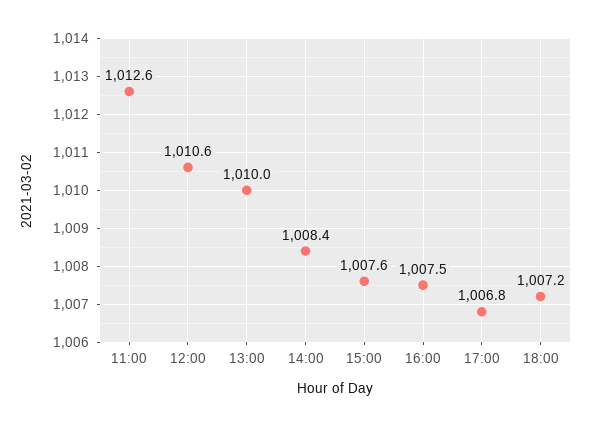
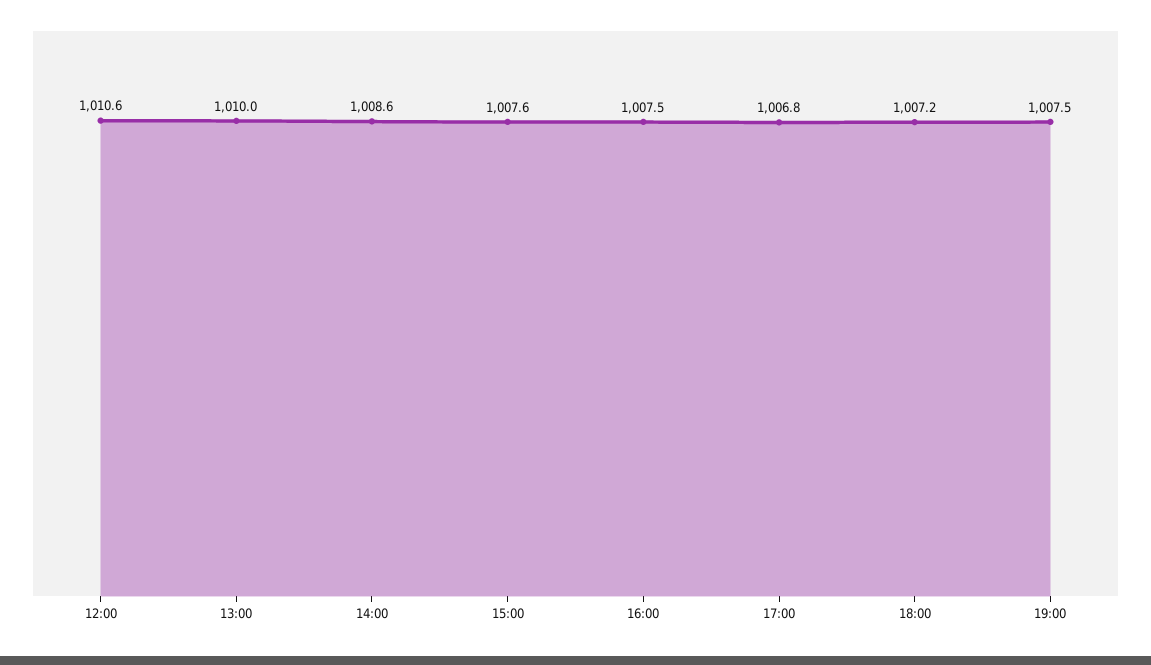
11:00: 1012.6 -> none
14:00: 1008.4 -> 1008.6
19:00: none -> 1007.5

